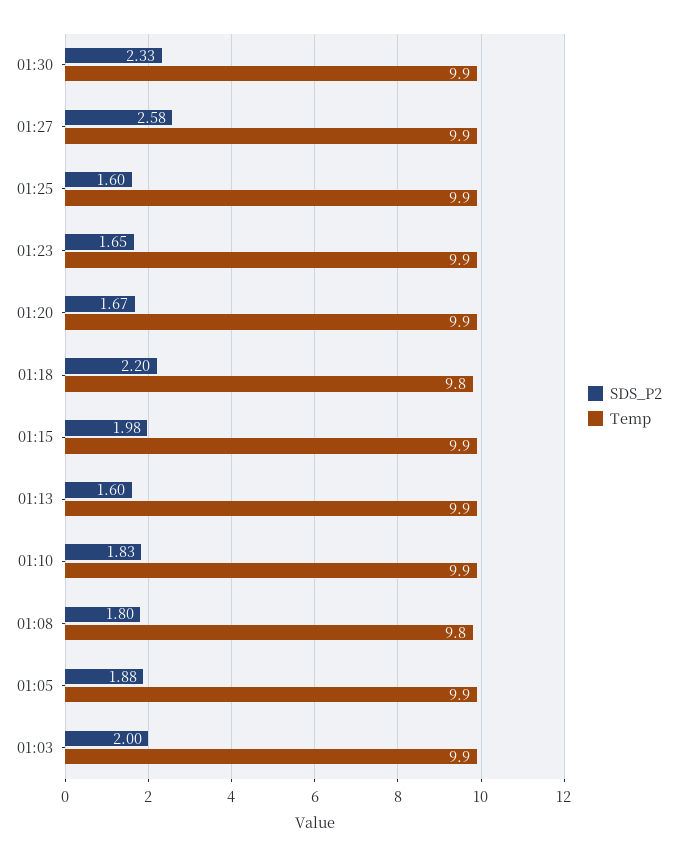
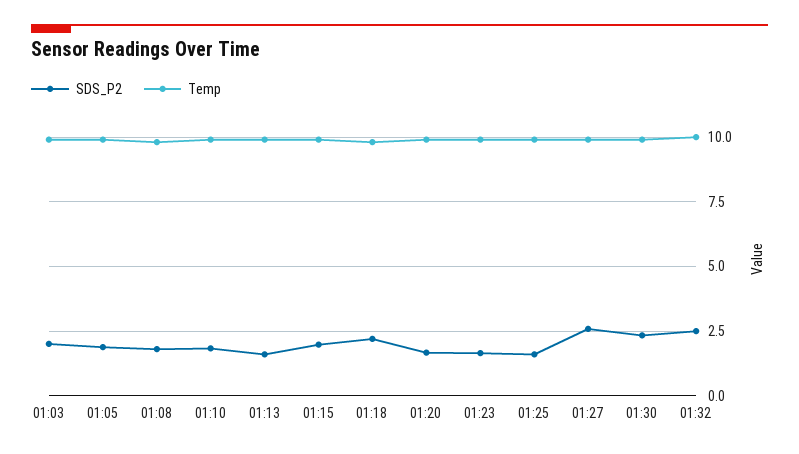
SDS_P2, 01:32: none -> 2.5
Temp, 01:32: none -> 10

